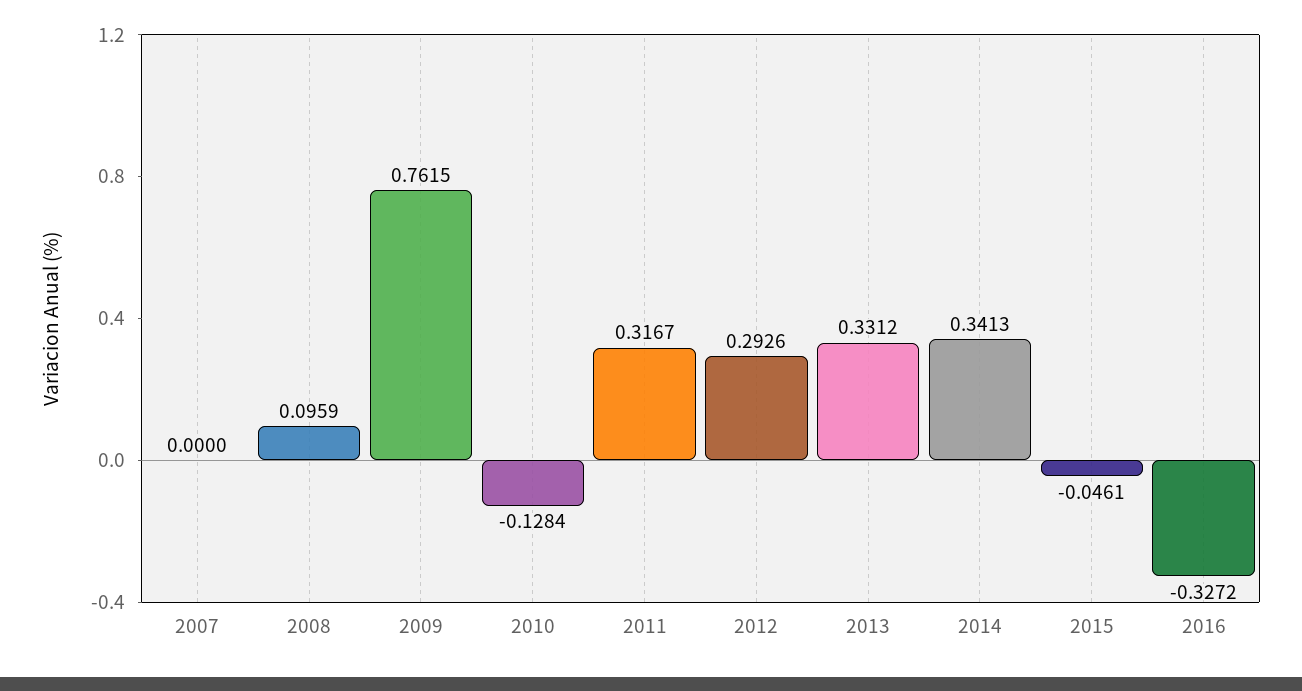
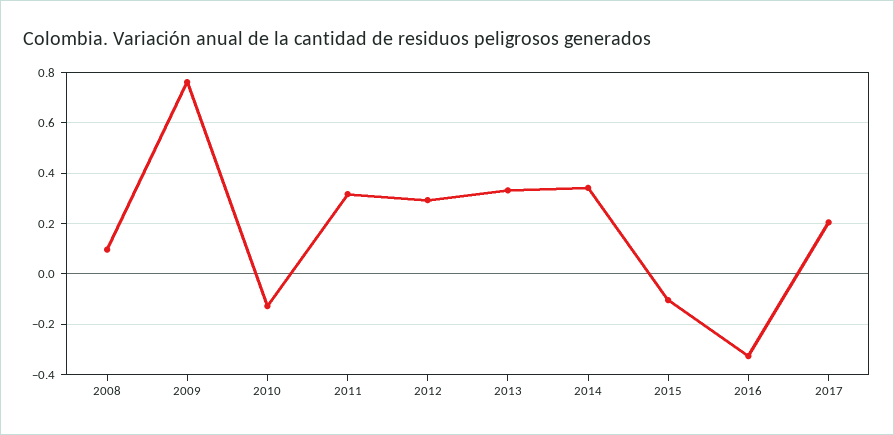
2007: 0 -> none
2015: -0.0461 -> -0.1
2017: none -> 0.2

